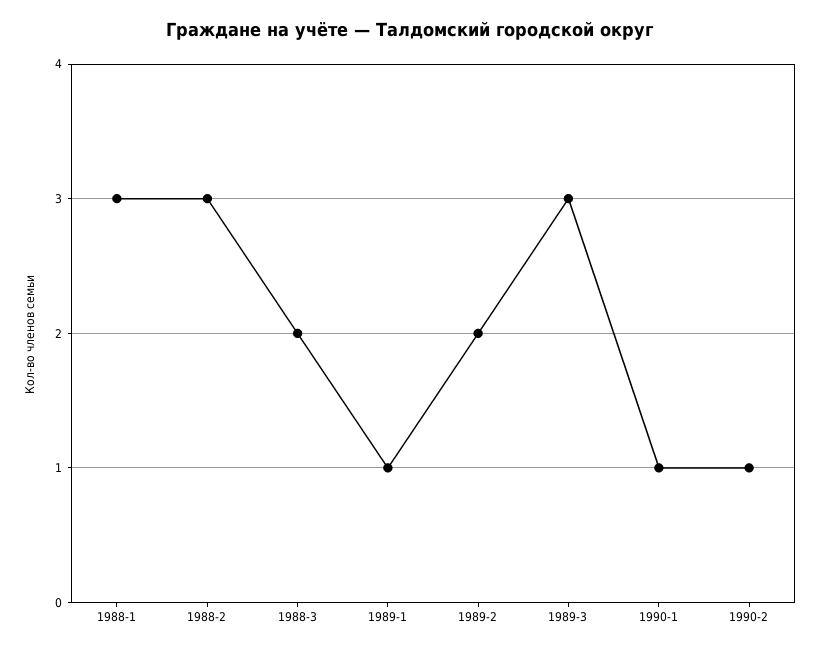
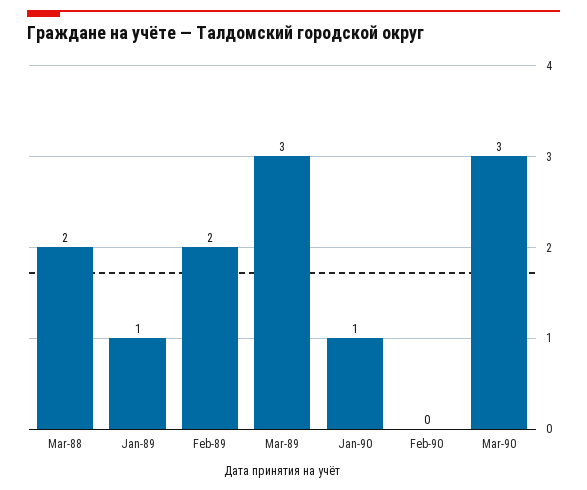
1988-1: 3 -> none
1988-2: 3 -> none
1990-2: 1 -> 0
Mar-90: none -> 3

